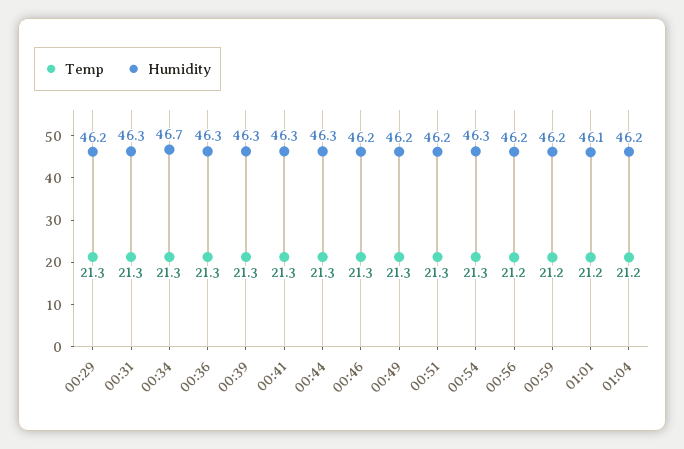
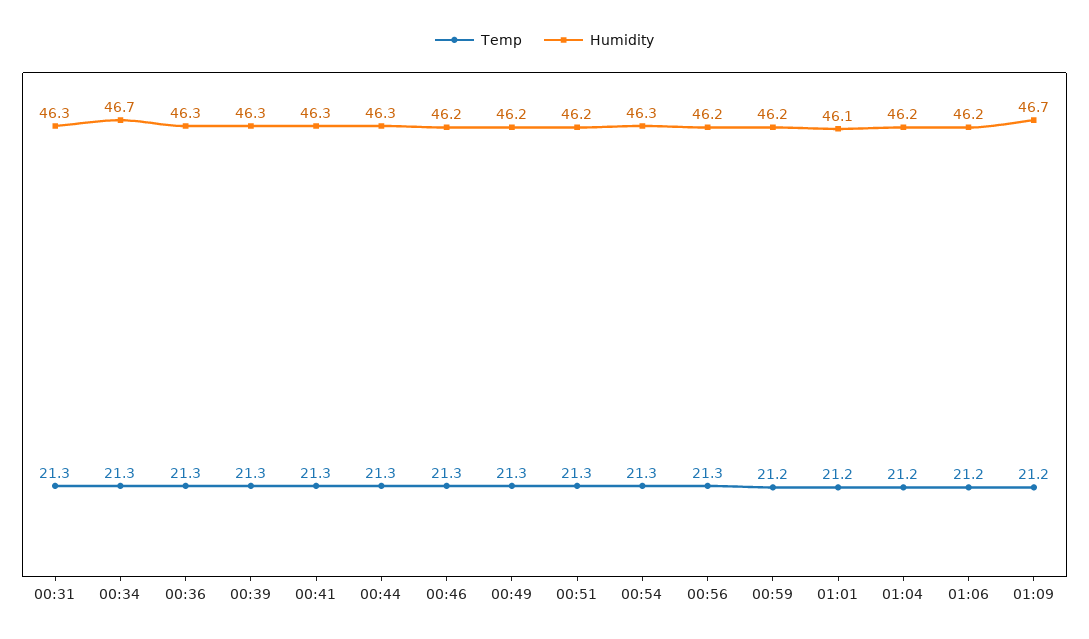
Temp, 00:29: 21.3 -> none
Humidity, 00:29: 46.2 -> none
Temp, 00:56: 21.2 -> 21.3
Temp, 01:06: none -> 21.2
Humidity, 01:06: none -> 46.2
Temp, 01:09: none -> 21.2
Humidity, 01:09: none -> 46.7

